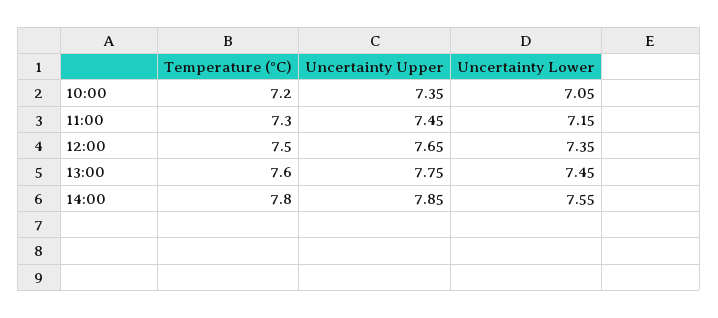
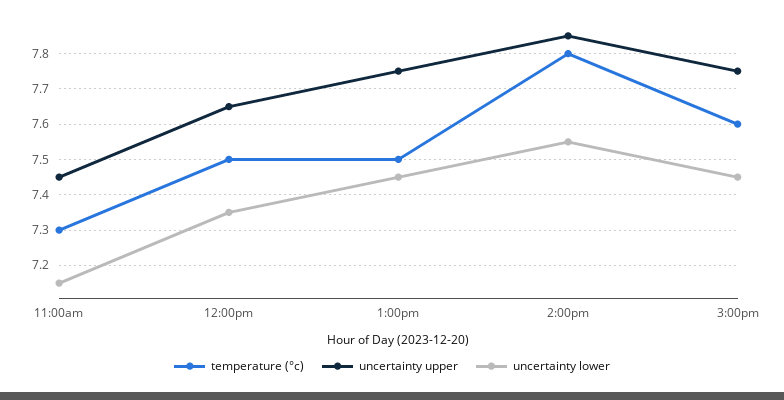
Temperature (°C), 10:00: 7.2 -> none
Uncertainty Upper, 10:00: 7.35 -> none
Uncertainty Lower, 10:00: 7.05 -> none
Temperature (°C), 13:00: 7.6 -> 7.5
Temperature (°C), 3:00pm: none -> 7.6
Uncertainty Upper, 3:00pm: none -> 7.75
Uncertainty Lower, 3:00pm: none -> 7.45

